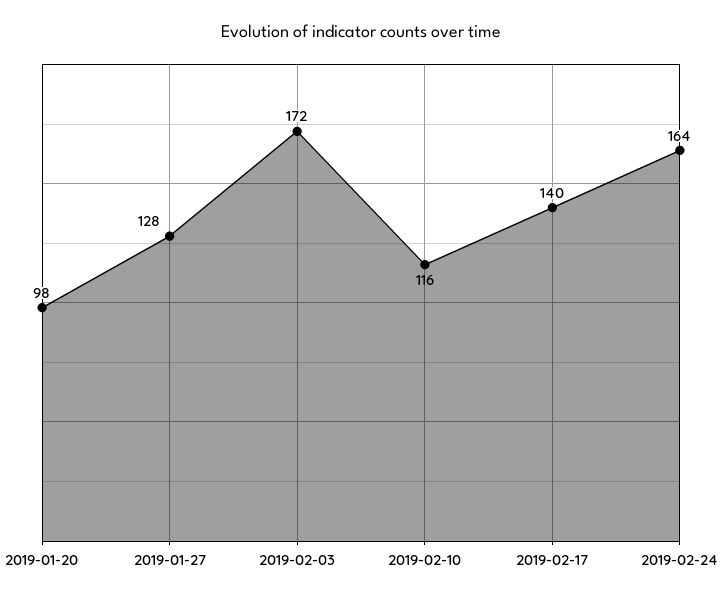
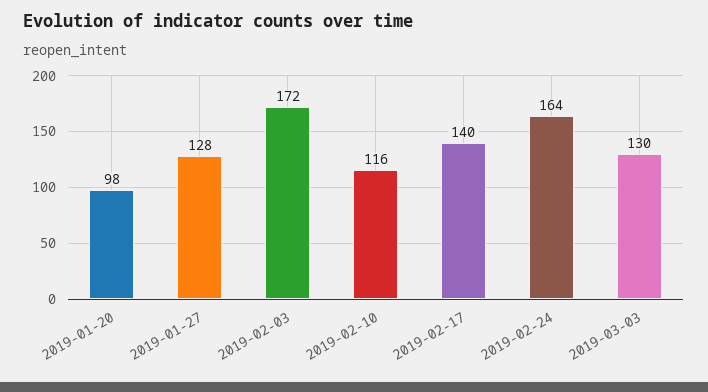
2019-03-03: none -> 130

